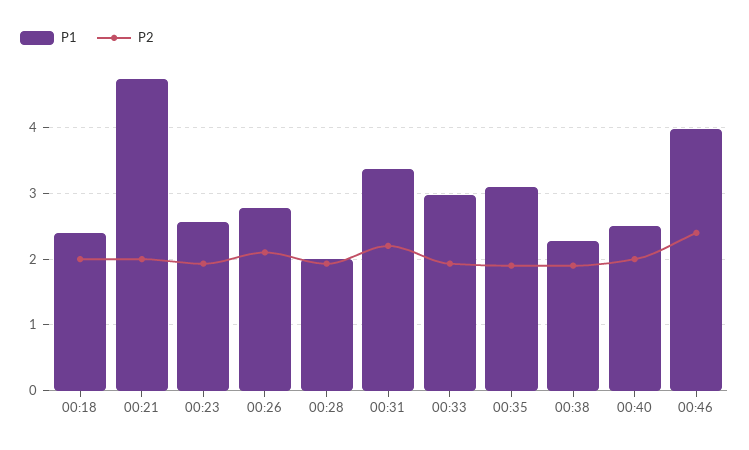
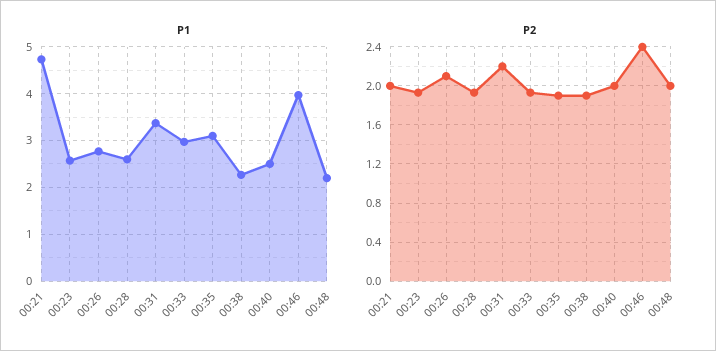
P1, 00:18: 2.4 -> none
P2, 00:18: 2 -> none
P1, 00:28: 2 -> 2.6
P1, 00:48: none -> 2.2
P2, 00:48: none -> 2

